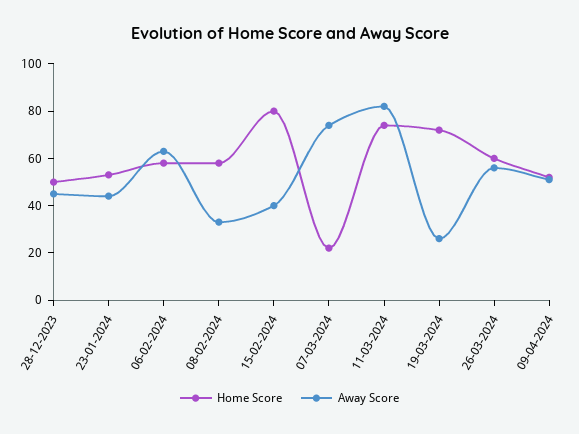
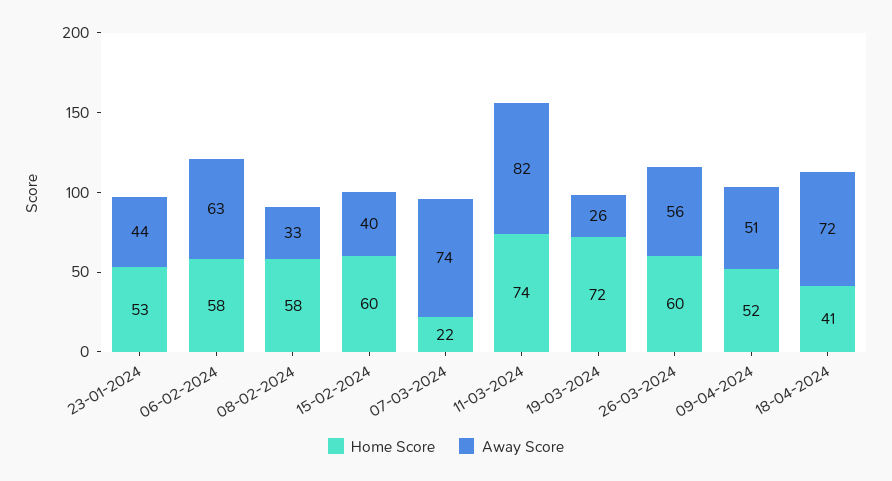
Home Score, 28-12-2023: 50 -> none
Away Score, 28-12-2023: 45 -> none
Home Score, 15-02-2024: 80 -> 60
Home Score, 18-04-2024: none -> 41
Away Score, 18-04-2024: none -> 72

